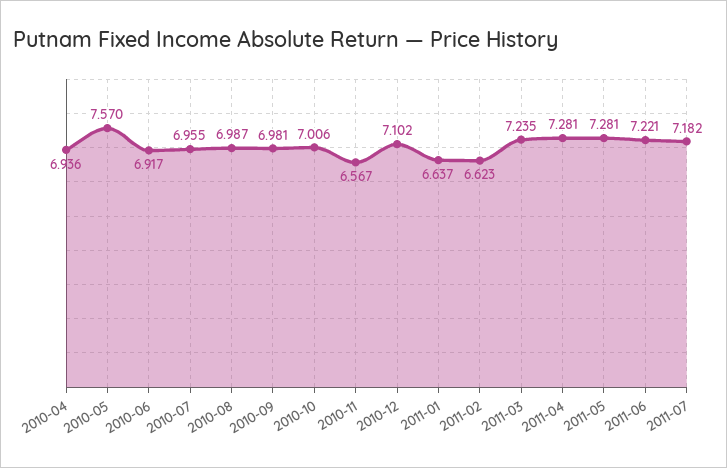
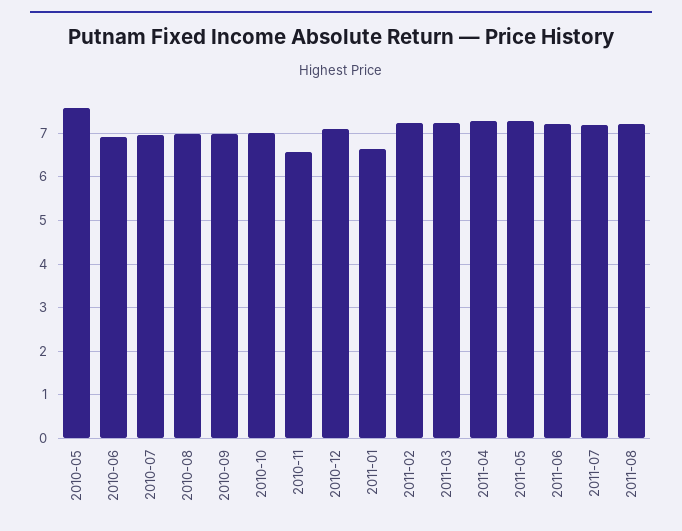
2010-04: 6.936 -> none
2011-02: 6.623 -> 7.2
2011-08: none -> 7.2

